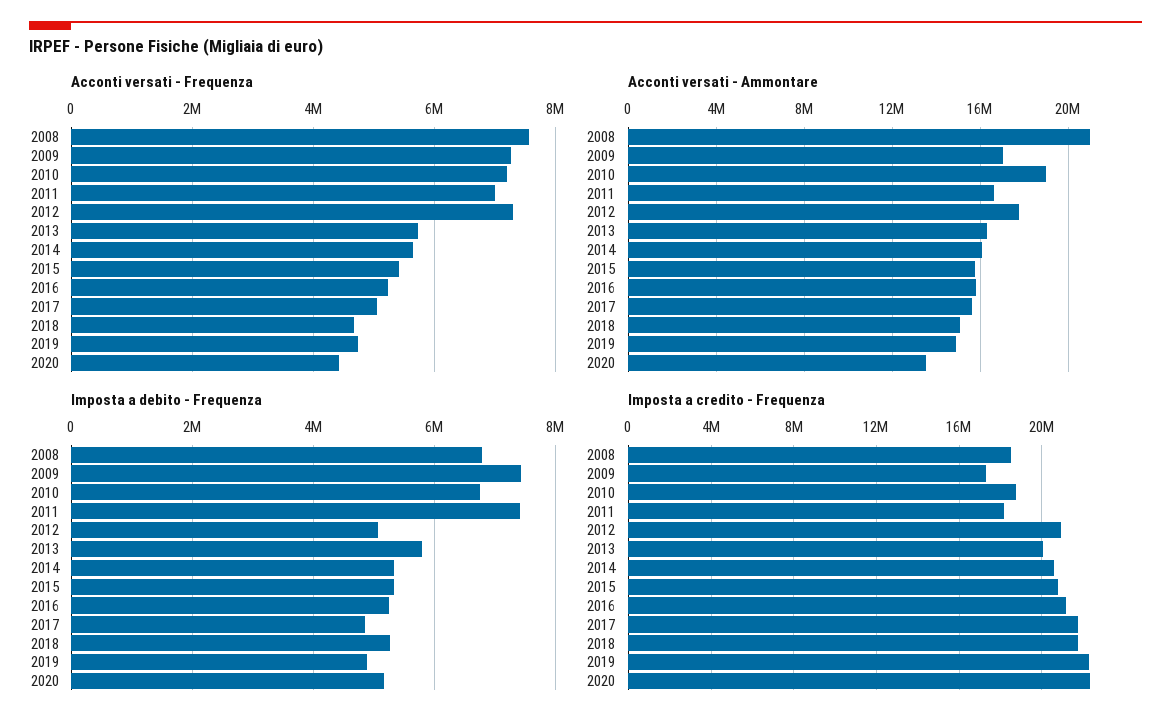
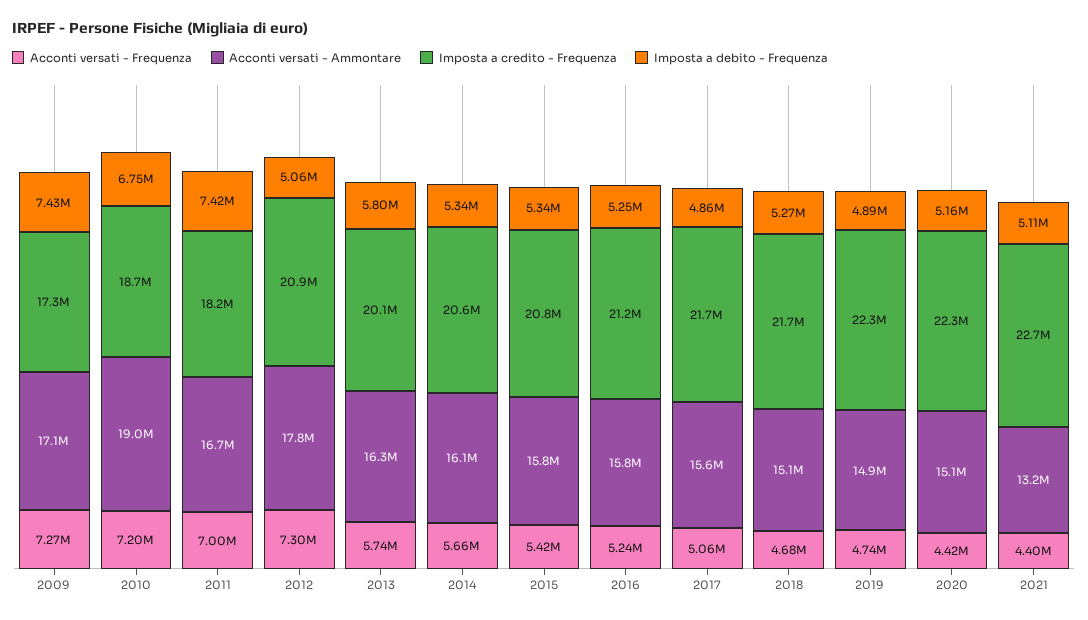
Acconti versati - Frequenza, 2008: 7600000 -> none
Acconti versati - Ammontare, 2008: 21000000 -> none
Acconti versati - Ammontare, 2020: 13500000 -> 15100000
Imposta a debito - Frequenza, 2008: 6800000 -> none
Imposta a credito - Frequenza, 2008: 18500000 -> none
Acconti versati - Frequenza, 2021: none -> 4400000
Acconti versati - Ammontare, 2021: none -> 13200000
Imposta a credito - Frequenza, 2021: none -> 22700000
Imposta a debito - Frequenza, 2021: none -> 5110000

